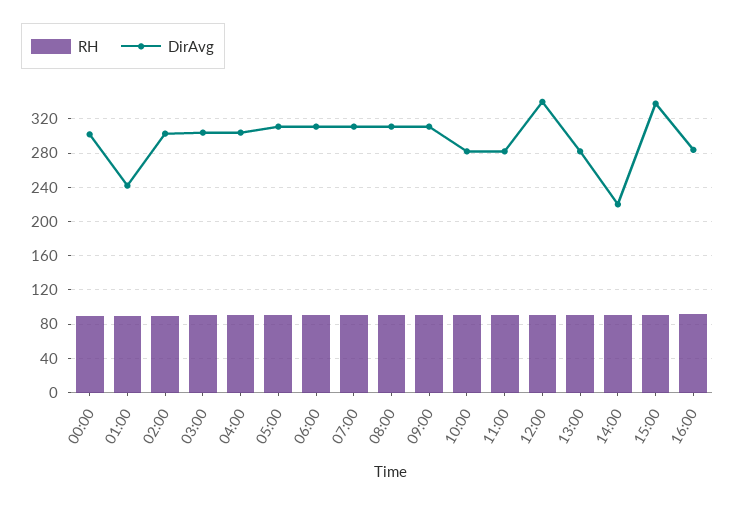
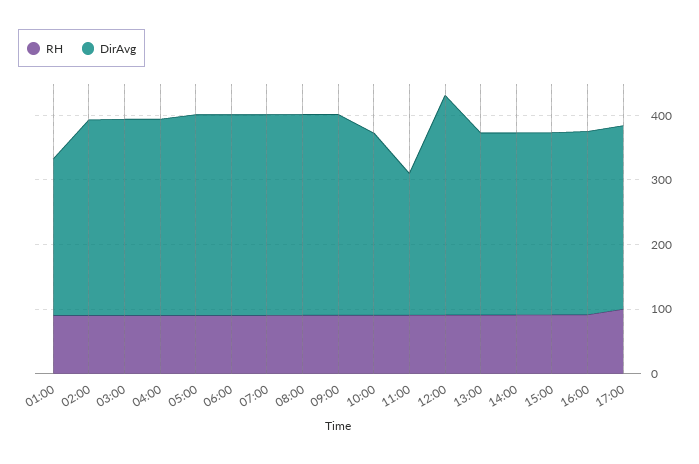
RH, 00:00: 90 -> none
DirAvg, 00:00: 300 -> none
DirAvg, 11:00: 280 -> 220
DirAvg, 14:00: 220 -> 280
DirAvg, 15:00: 340 -> 280
RH, 17:00: none -> 100
DirAvg, 17:00: none -> 280

